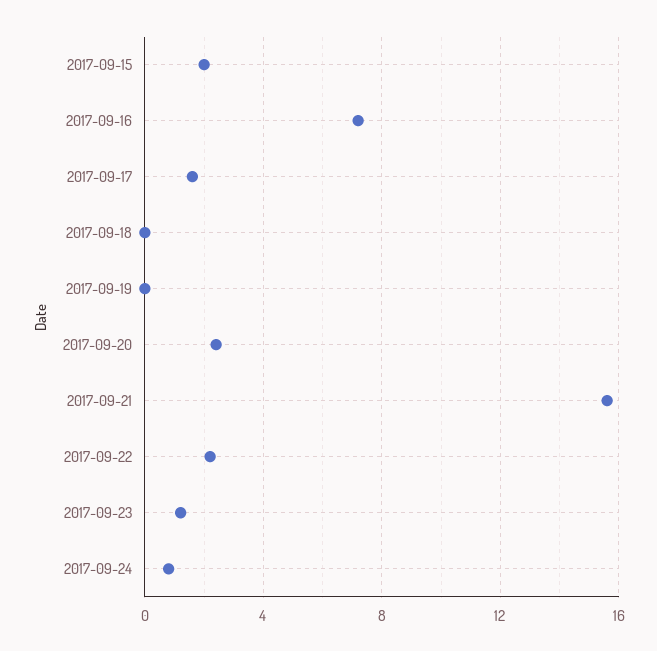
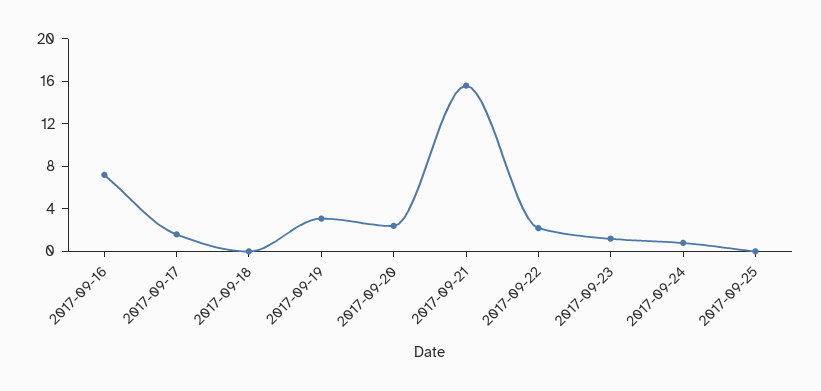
2017-09-15: 2 -> none
2017-09-19: 0 -> 3
2017-09-25: none -> 0

